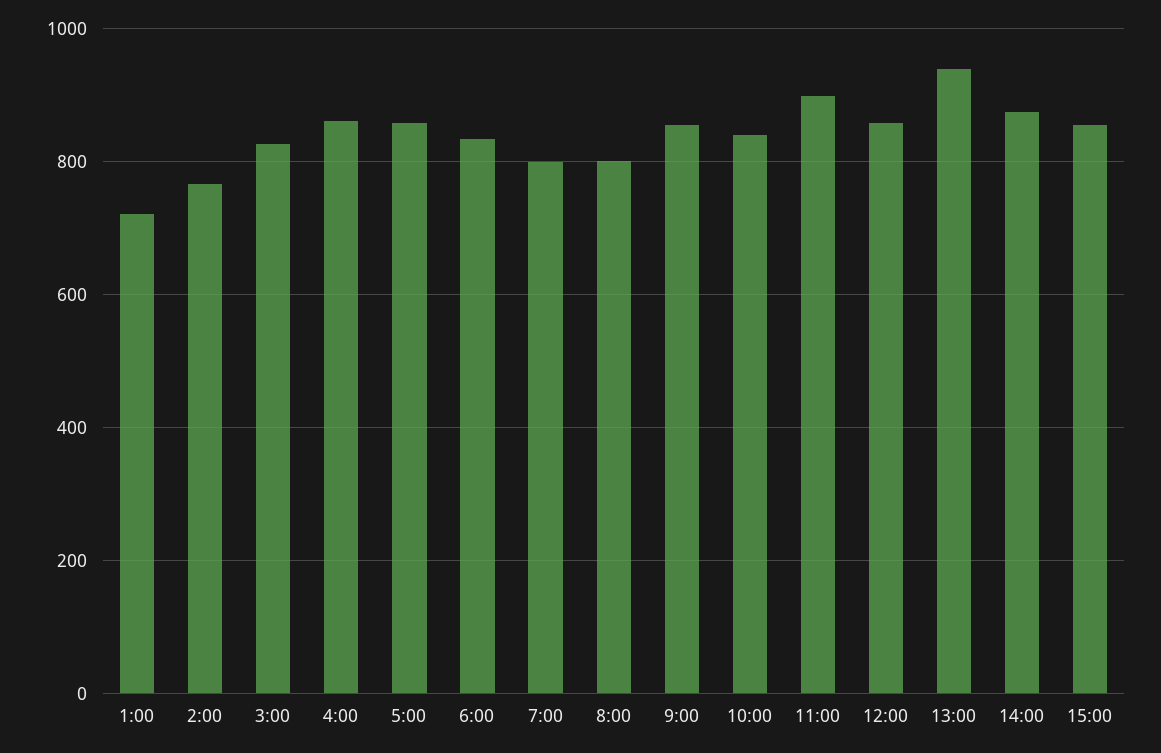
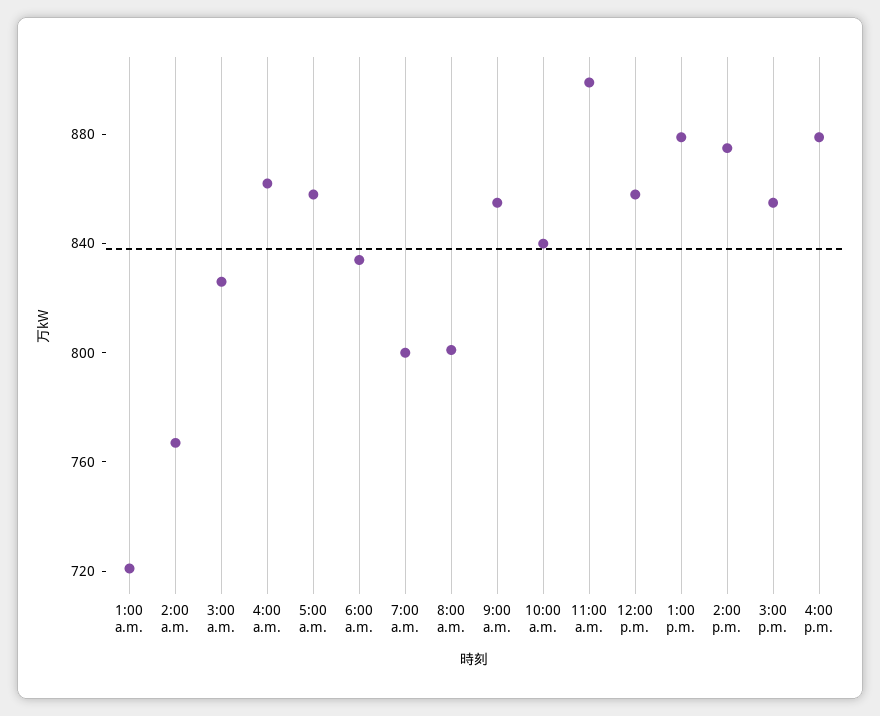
13:00: 940 -> 880
4:00 p.m.: none -> 880

